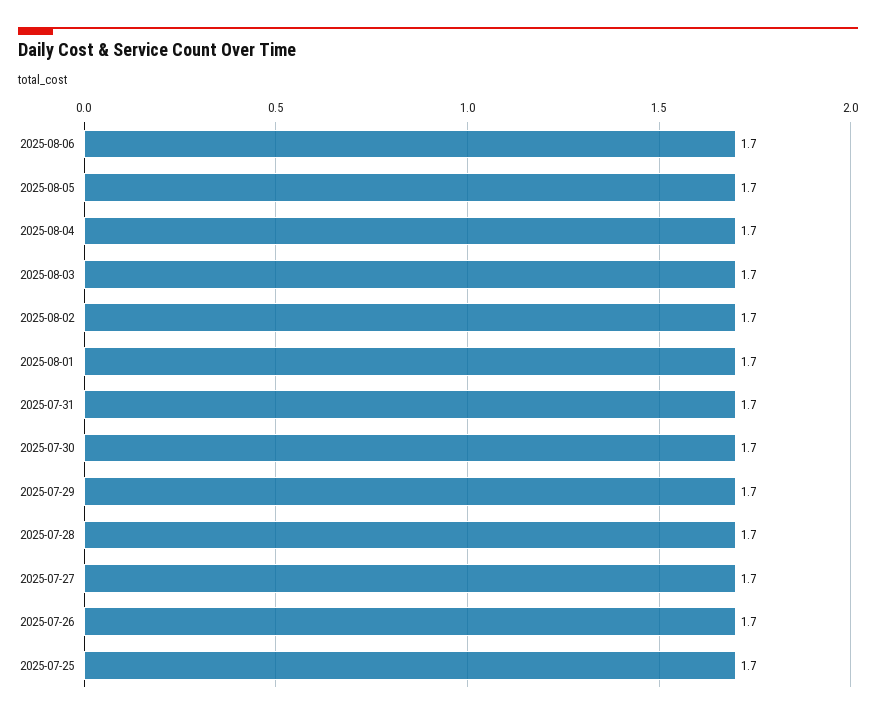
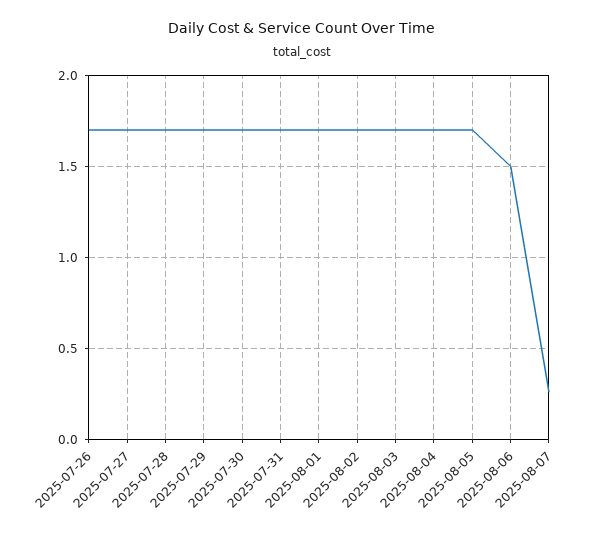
2025-08-06: 1.7 -> 1.5
2025-07-25: 1.7 -> none
2025-08-07: none -> 0.25

